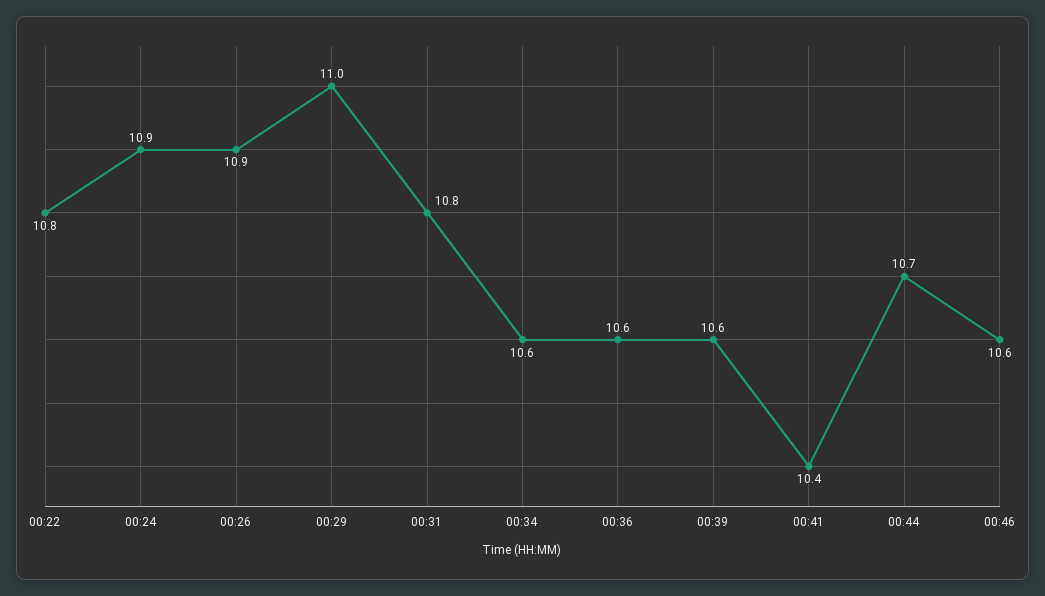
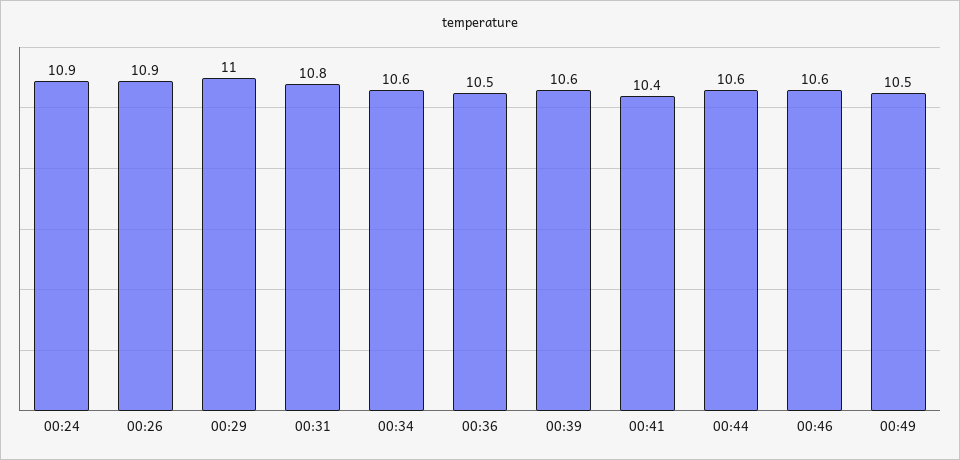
00:22: 10.8 -> none
00:36: 10.6 -> 10.5
00:44: 10.7 -> 10.6
00:49: none -> 10.5

